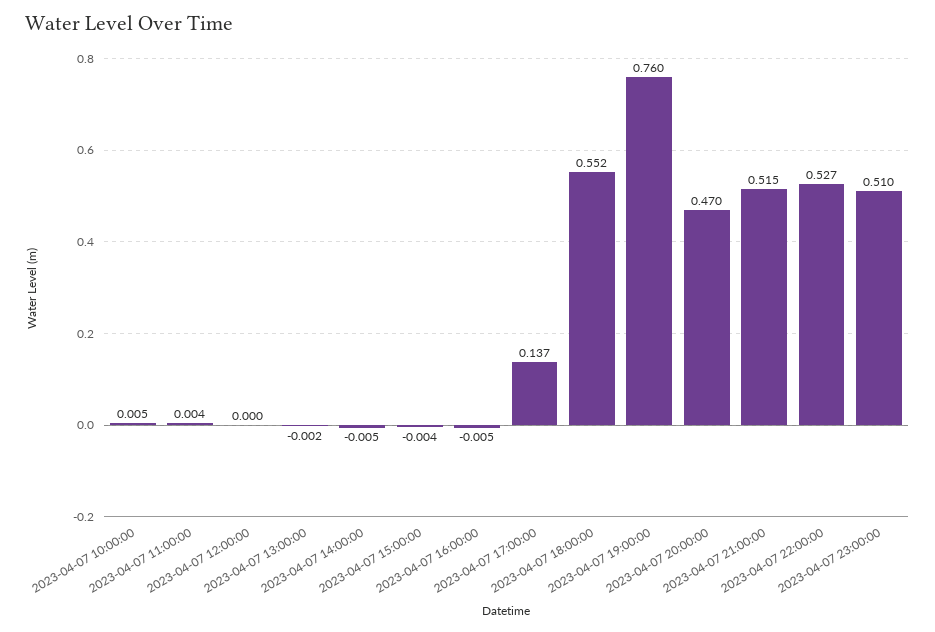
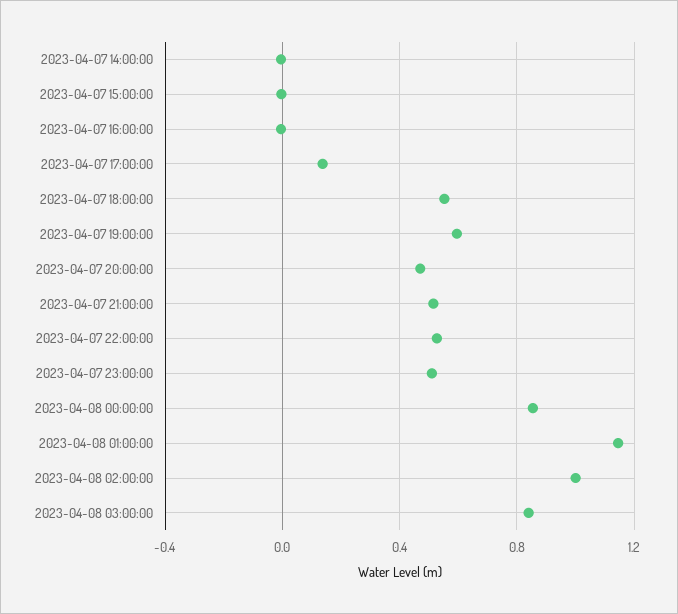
2023-04-07 10:00:00: 0.005 -> none
2023-04-07 11:00:00: 0.004 -> none
2023-04-07 12:00:00: 0 -> none
2023-04-07 13:00:00: -0.002 -> none
2023-04-07 19:00:00: 0.76 -> 0.6
2023-04-08 00:00:00: none -> 0.85
2023-04-08 01:00:00: none -> 1.15
2023-04-08 02:00:00: none -> 1
2023-04-08 03:00:00: none -> 0.85

